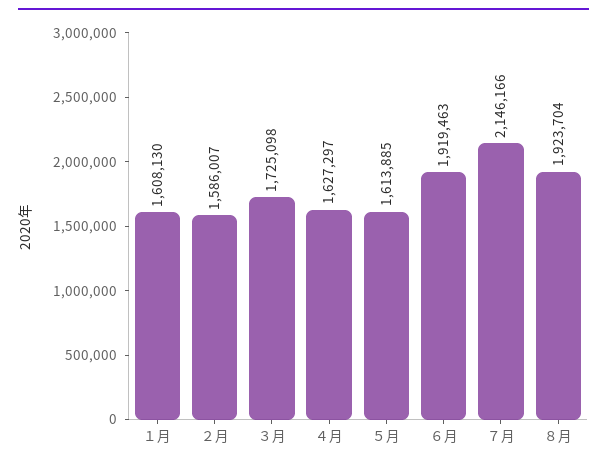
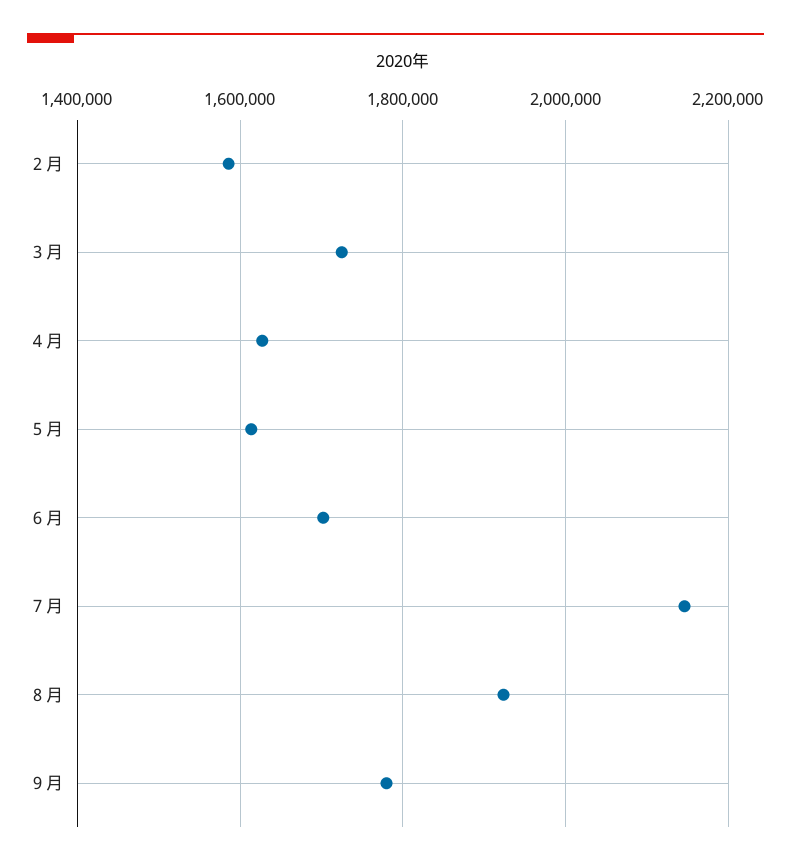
１月: 1608130 -> none
６月: 1919463 -> 1700000
９月: none -> 1780000

